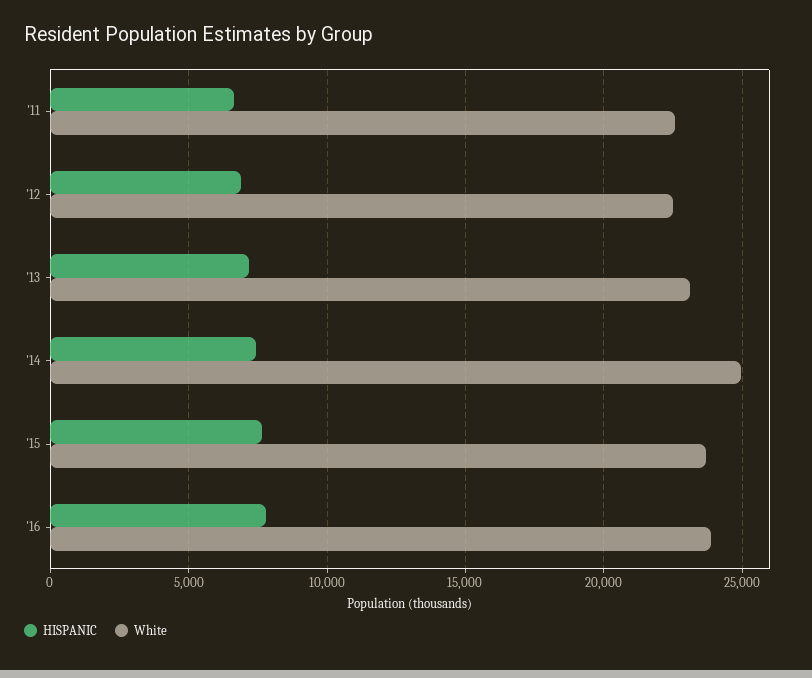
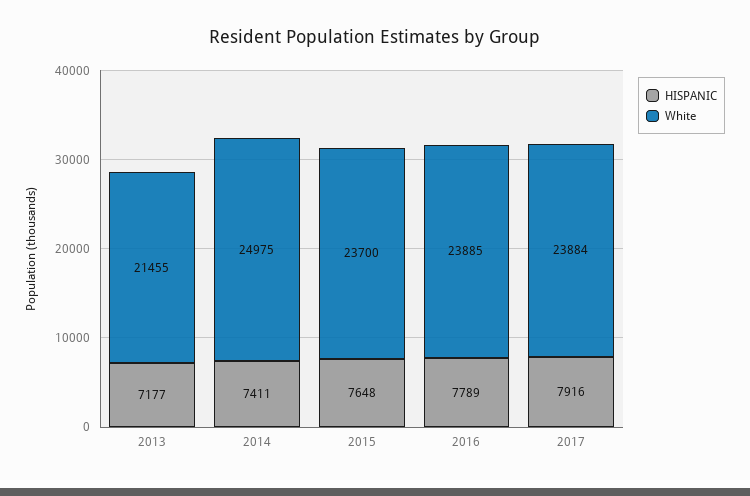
HISPANIC, '11: 6500 -> none
White, '11: 22500 -> none
HISPANIC, '12: 7000 -> none
White, '12: 22500 -> none
White, '13: 23000 -> 21455
HISPANIC, 2017: none -> 7916
White, 2017: none -> 23884

